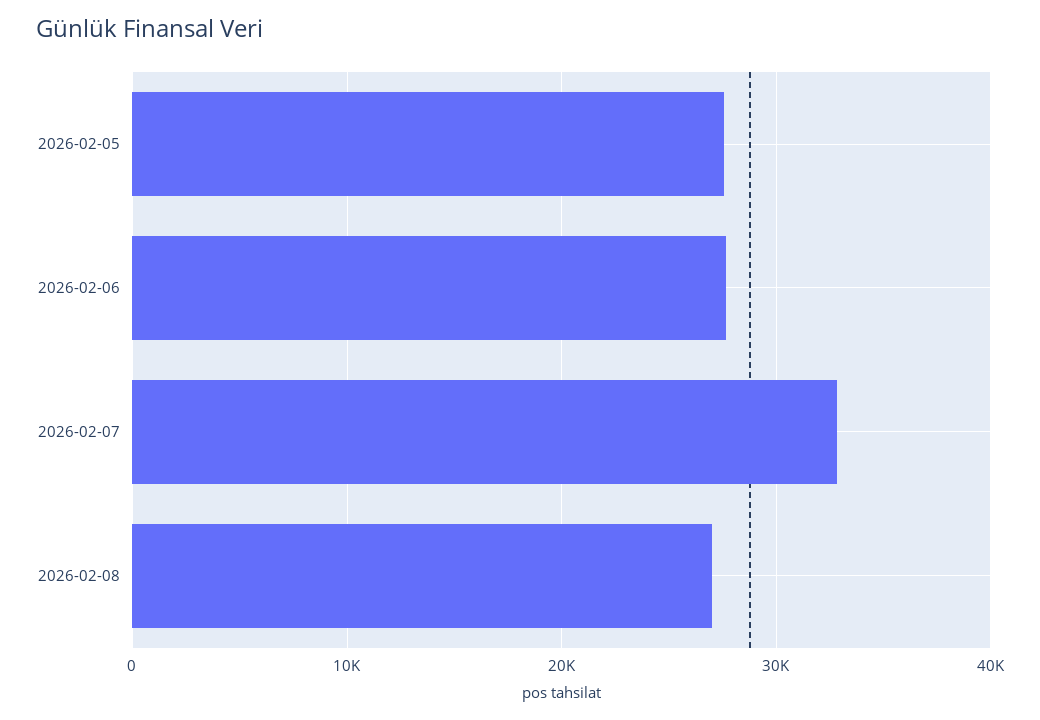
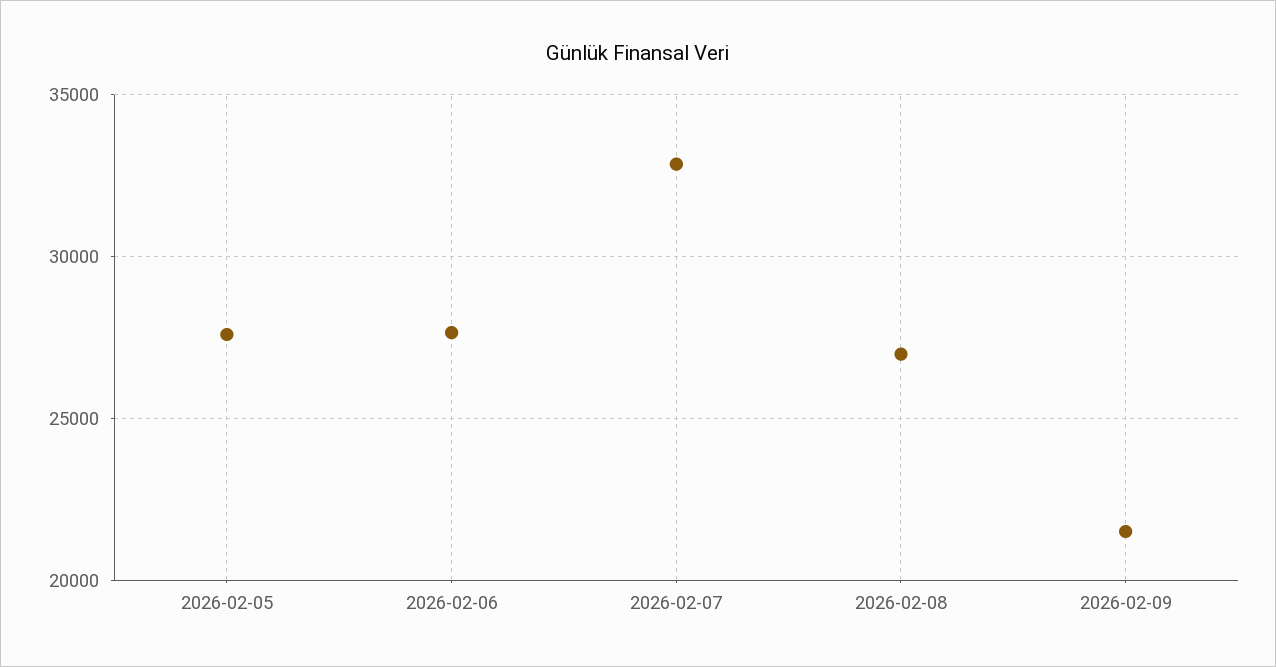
2026-02-09: none -> 21500

